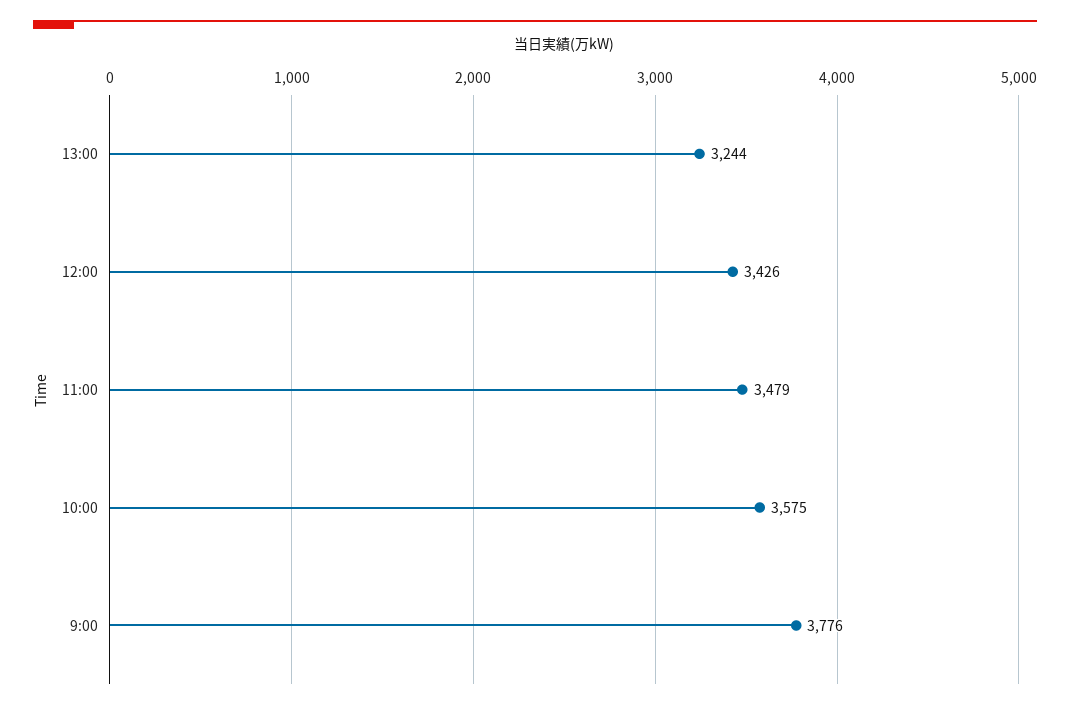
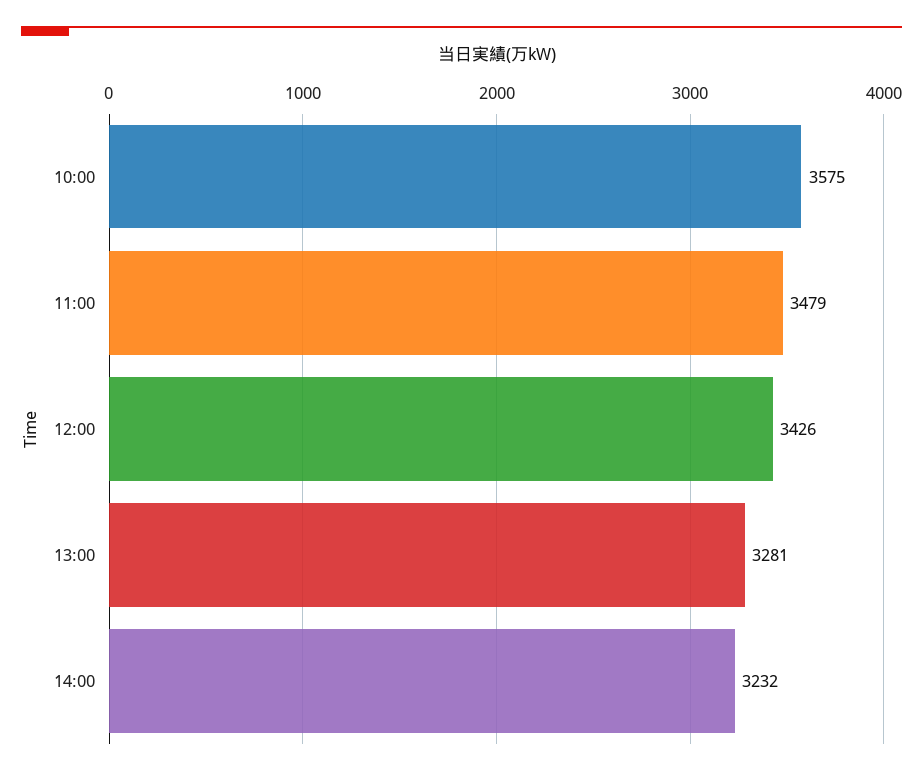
13:00: 3244 -> 3281
9:00: 3776 -> none
14:00: none -> 3232

